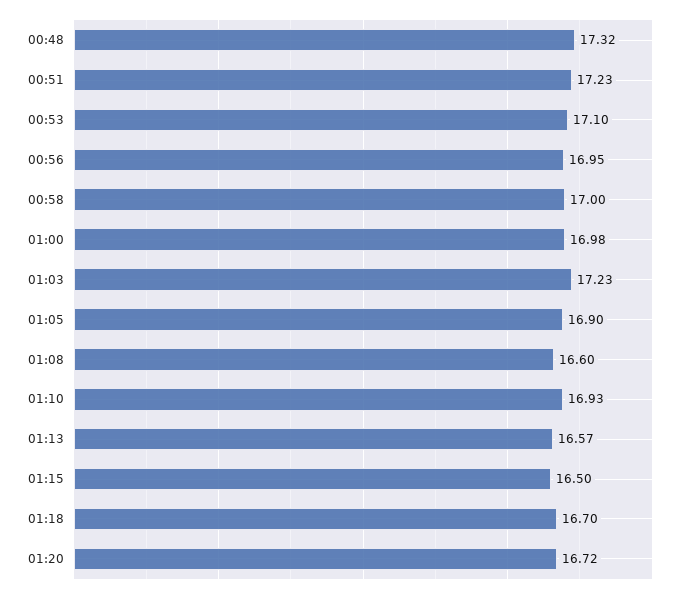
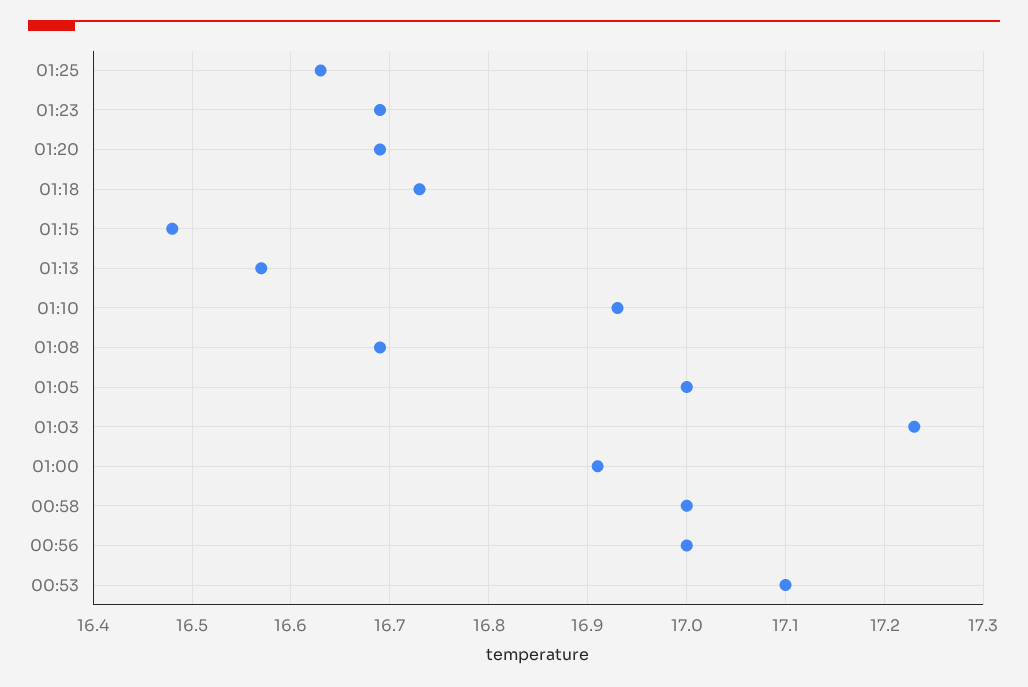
00:48: 17.32 -> none
00:51: 17.23 -> none
00:56: 16.95 -> 17
01:00: 16.98 -> 16.91
01:05: 16.9 -> 17
01:08: 16.6 -> 16.69
01:15: 16.5 -> 16.48
01:18: 16.7 -> 16.73
01:20: 16.72 -> 16.69
01:25: none -> 16.63
01:23: none -> 16.69

